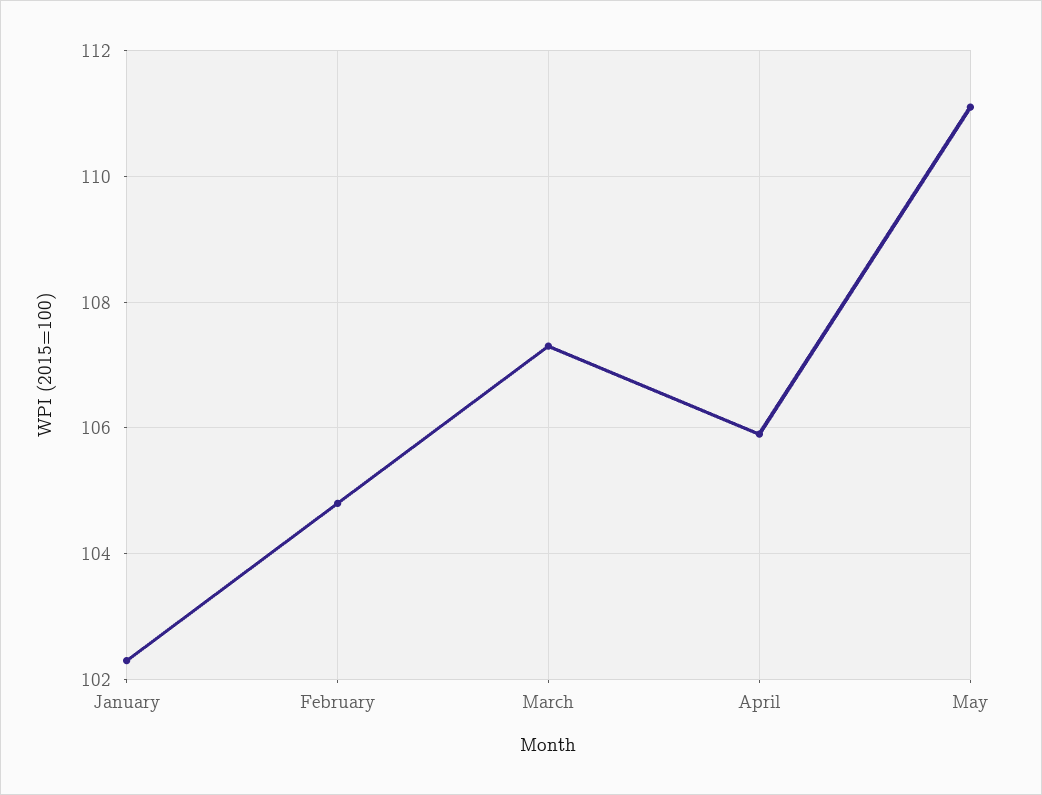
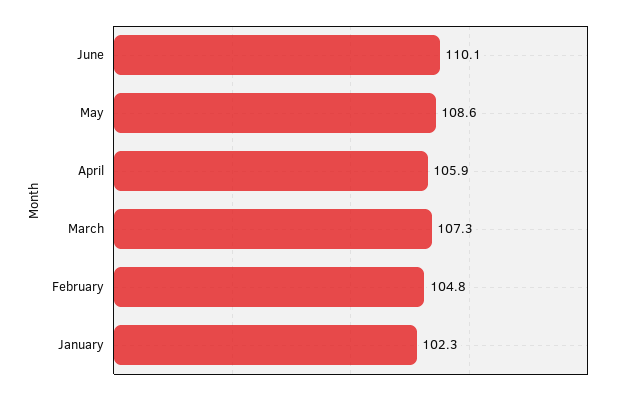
May: 111 -> 108.6
June: none -> 110.1

